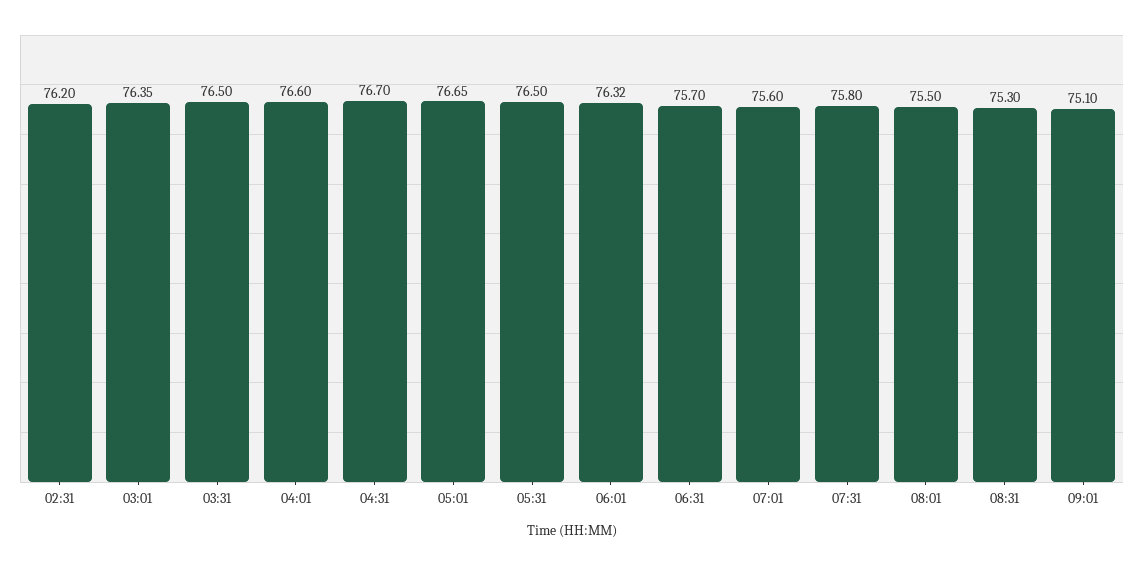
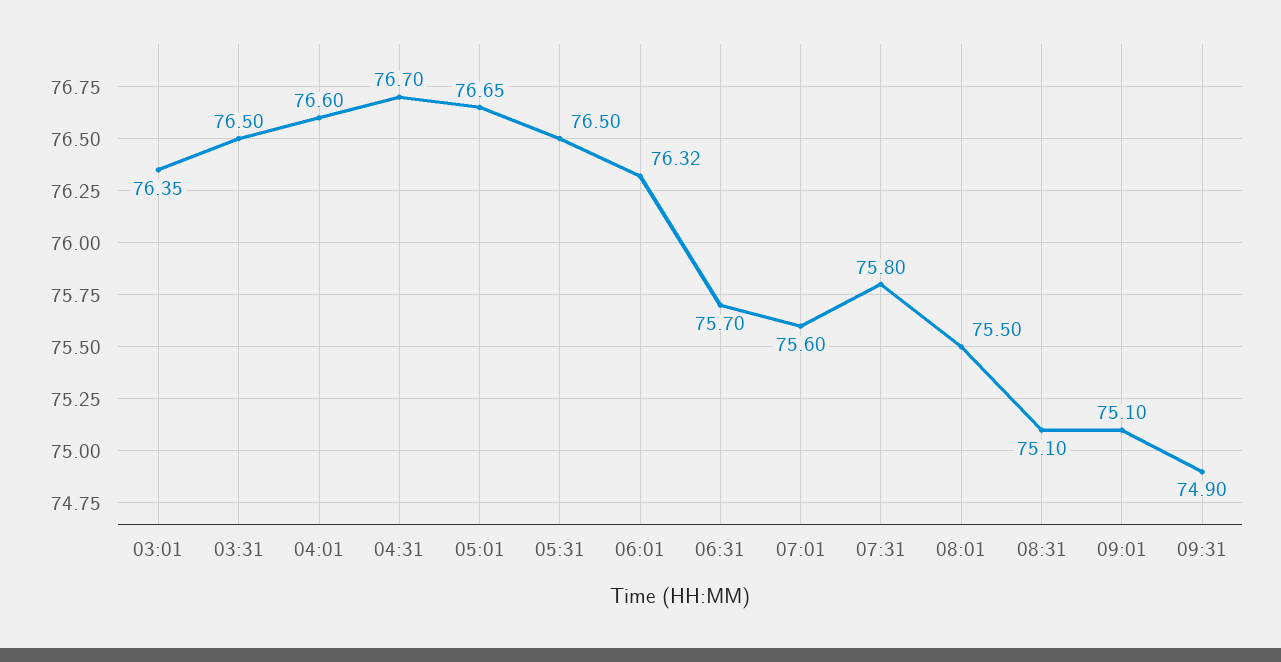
02:31: 76.2 -> none
08:31: 75.3 -> 75.1
09:31: none -> 74.9

